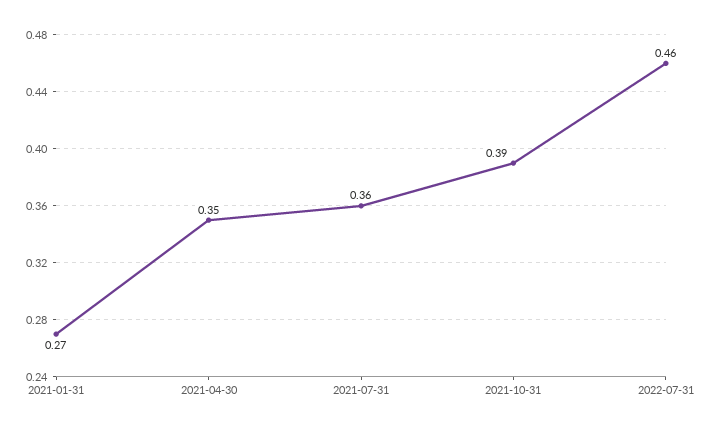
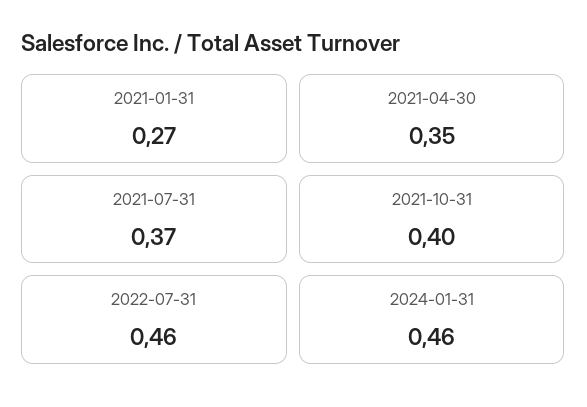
2021-07-31: 0.36 -> 0.37
2021-10-31: 0.39 -> 0.4
2024-01-31: none -> 0.46

